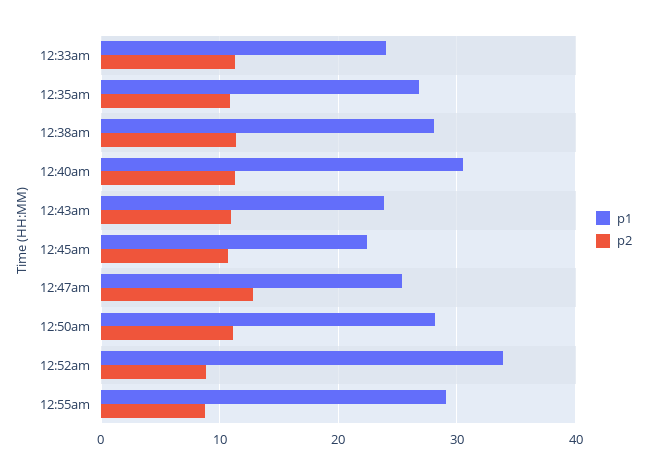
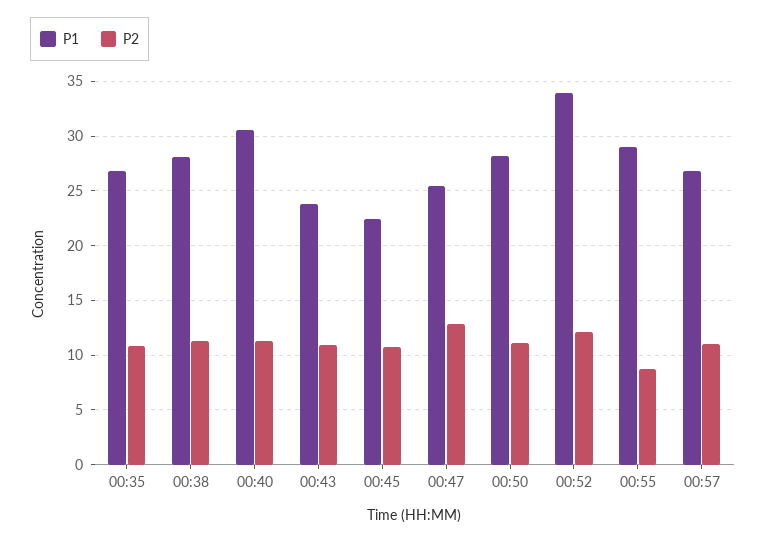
p1, 12:33am: 24 -> none
p2, 12:33am: 11 -> none
p2, 12:52am: 9 -> 12
p1, 00:57: none -> 27
p2, 00:57: none -> 11

